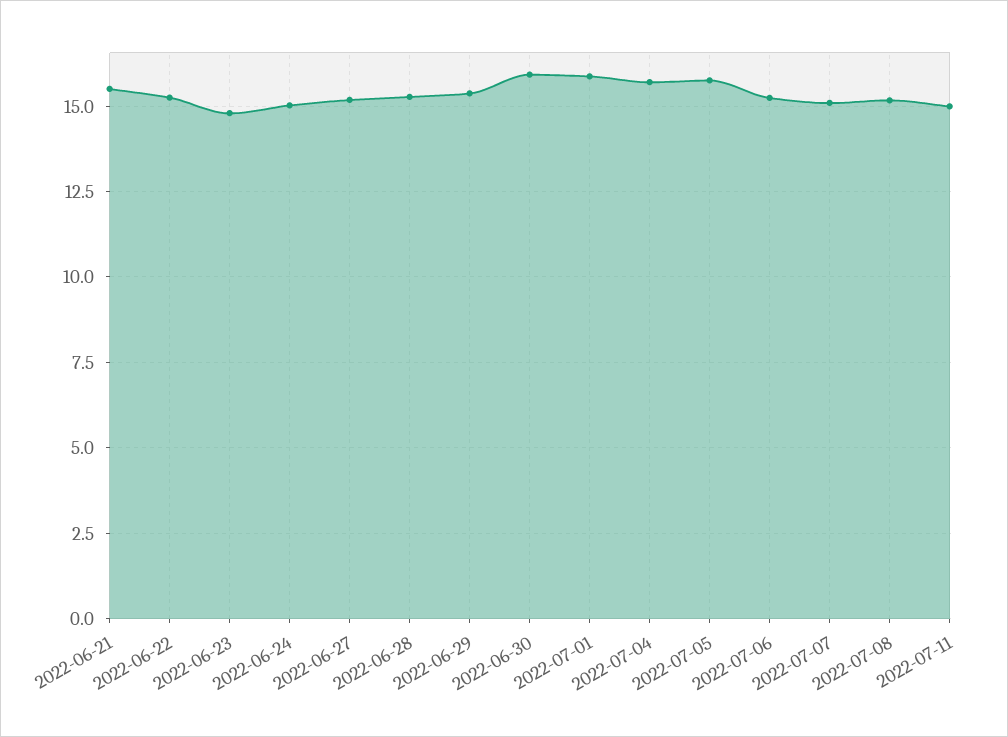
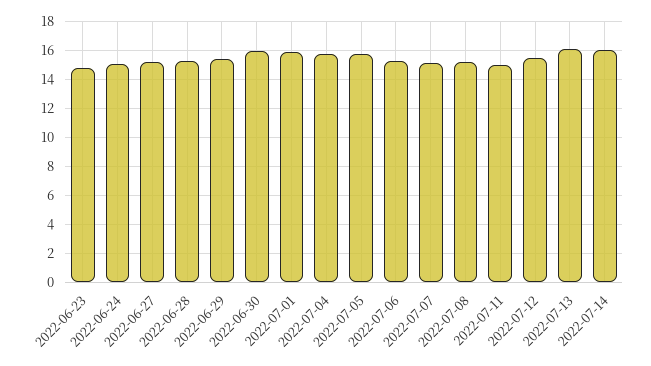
2022-06-21: 15.5 -> none
2022-06-22: 15.25 -> none
2022-07-12: none -> 15.5
2022-07-13: none -> 16
2022-07-14: none -> 16

